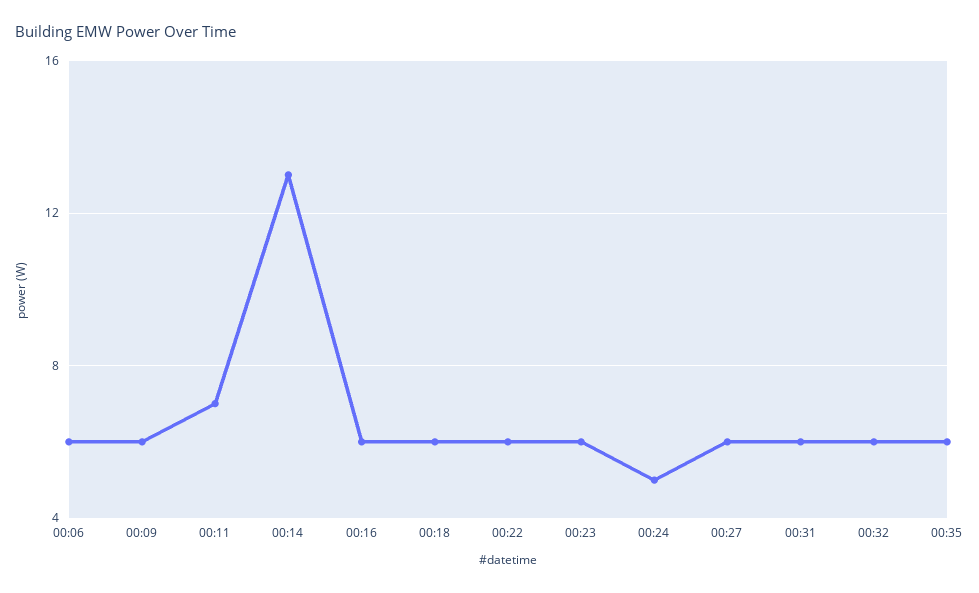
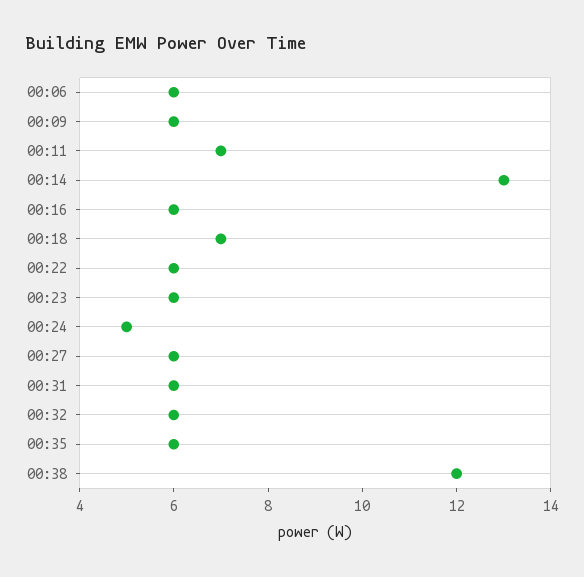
00:18: 6 -> 7
00:38: none -> 12

